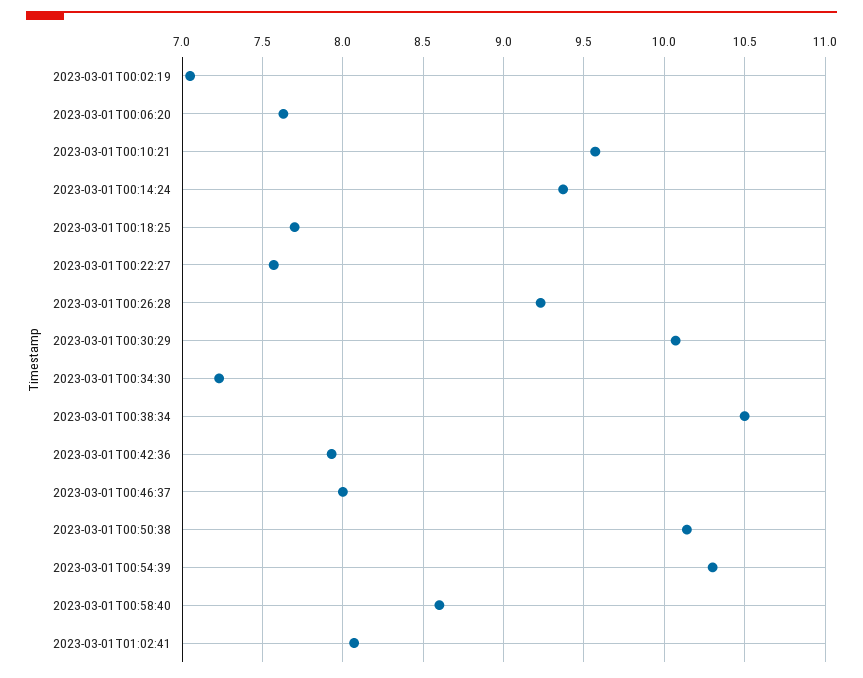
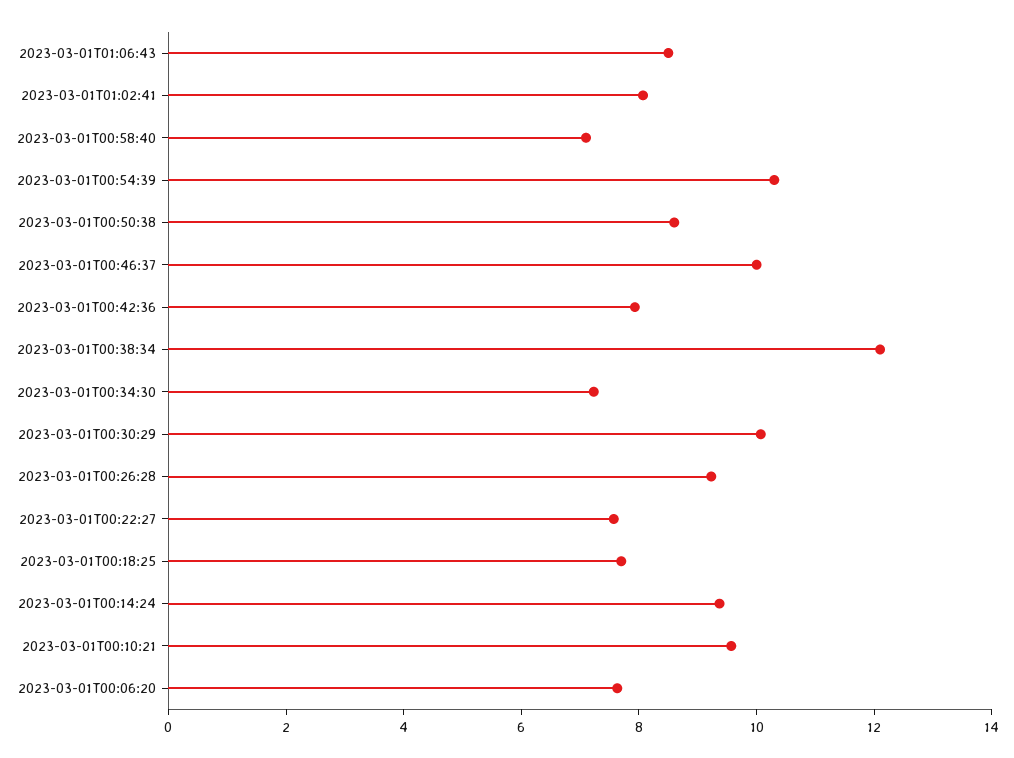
2023-03-01T00:02:19: 7.05 -> none
2023-03-01T00:38:34: 10.5 -> 12
2023-03-01T00:46:37: 8 -> 10
2023-03-01T00:50:38: 10.15 -> 8.5
2023-03-01T00:58:40: 8.6 -> 7
2023-03-01T01:06:43: none -> 8.5

